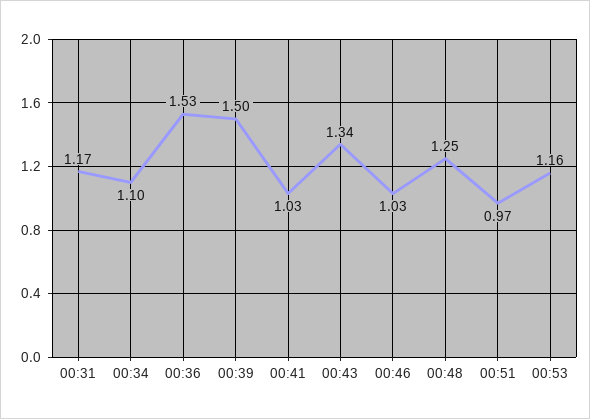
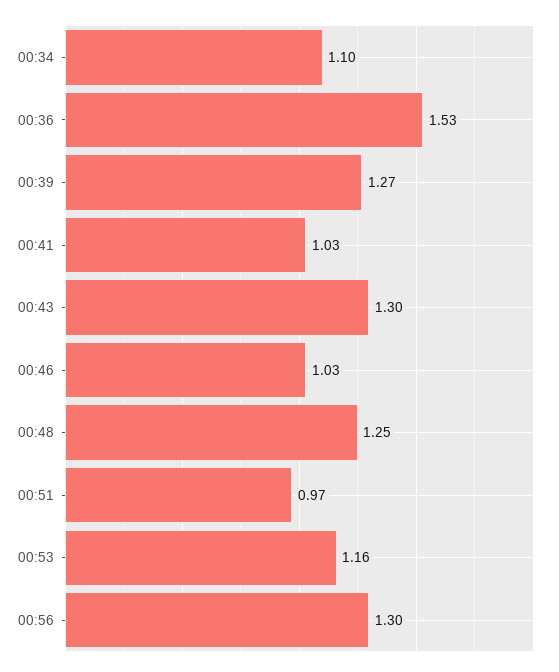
00:31: 1.17 -> none
00:39: 1.5 -> 1.27
00:43: 1.34 -> 1.3
00:56: none -> 1.3

